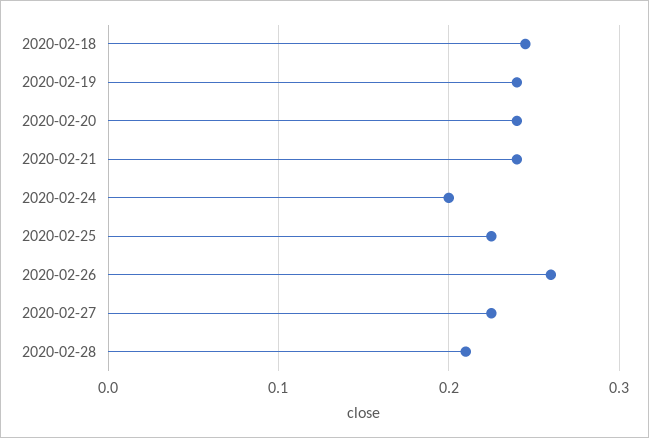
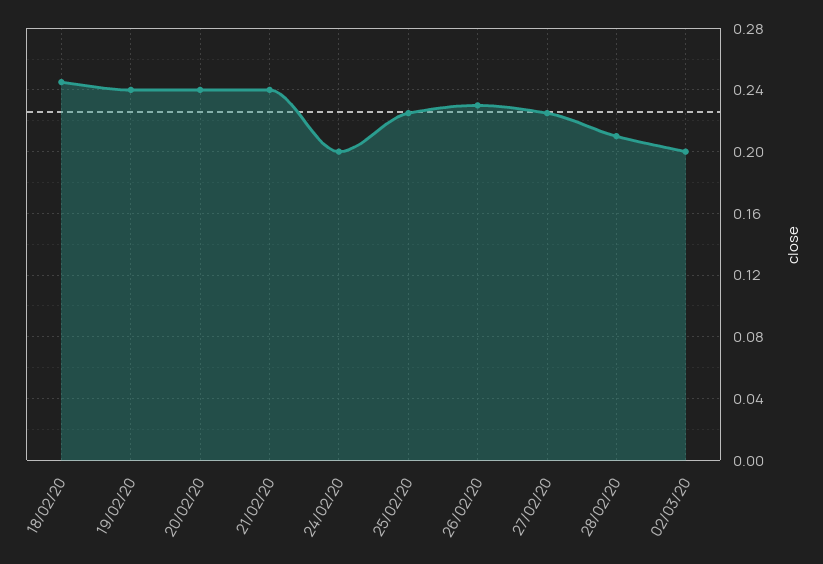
2020-02-26: 0.26 -> 0.23
02/03/20: none -> 0.2

